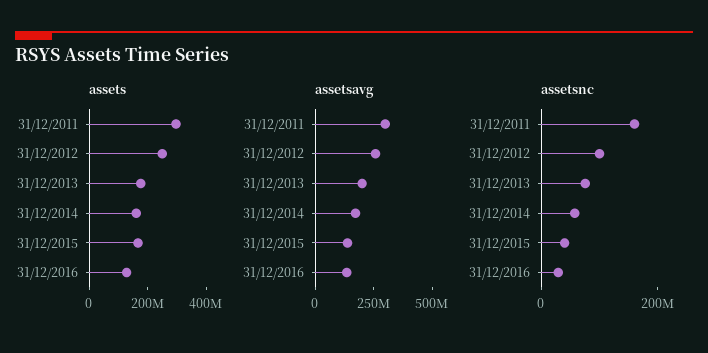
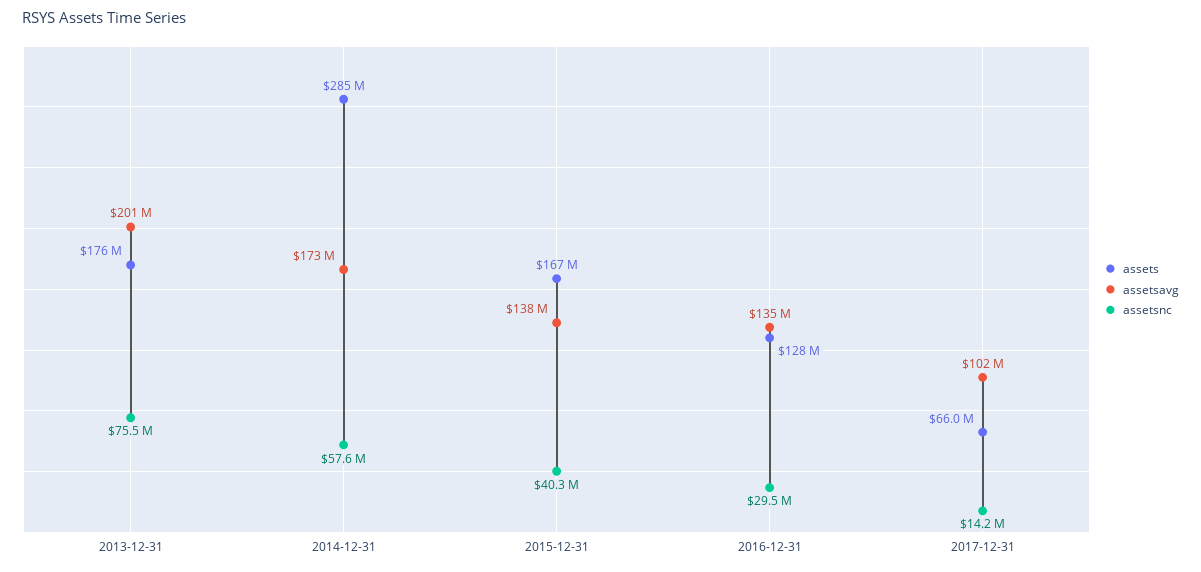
assets, 31/12/2011: 300000000 -> none
assets, 31/12/2012: 250000000 -> none
assets, 31/12/2014: 150000000 -> 285000000
assetsavg, 31/12/2011: 300000000 -> none
assetsavg, 31/12/2012: 250000000 -> none
assetsnc, 31/12/2011: 150000000 -> none
assetsnc, 31/12/2012: 100000000 -> none
assets, 2017-12-31: none -> 66000000
assetsavg, 2017-12-31: none -> 102000000
assetsnc, 2017-12-31: none -> 14200000

